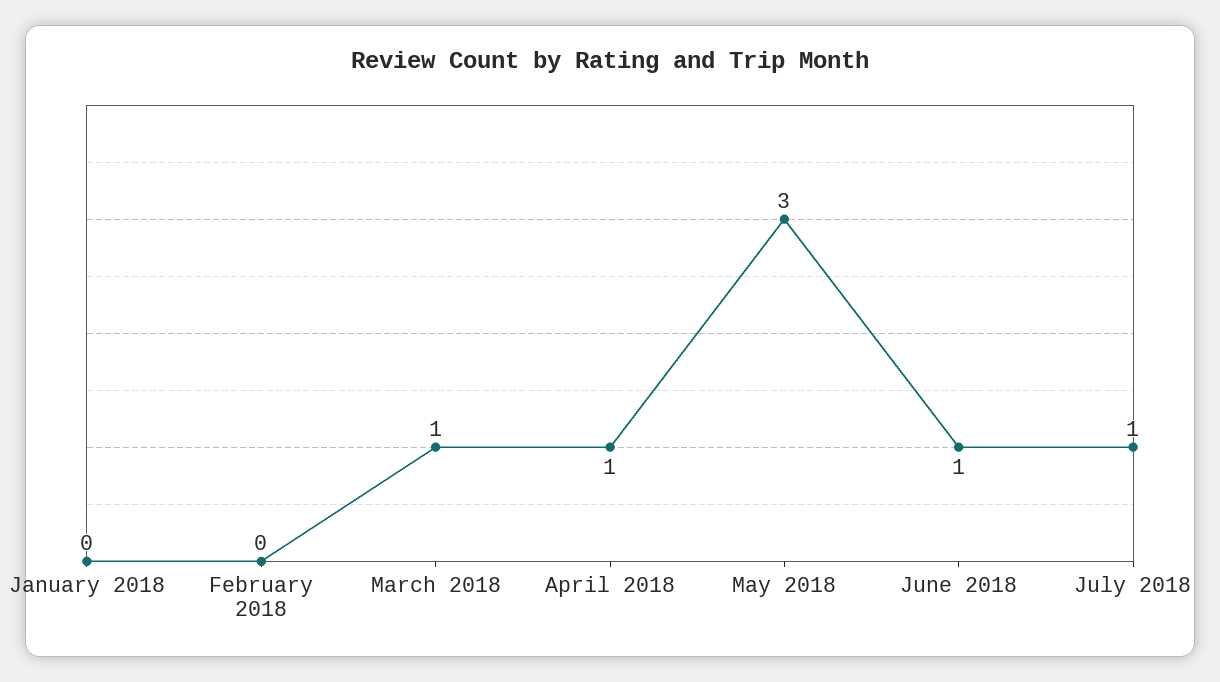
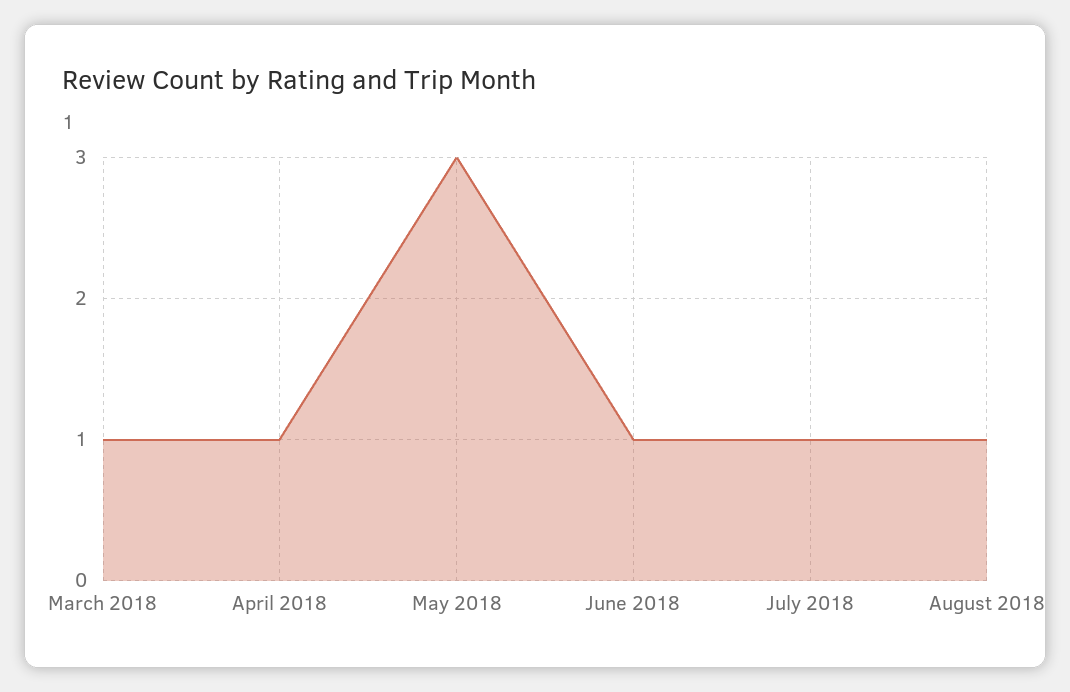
January 2018: 0 -> none
February 2018: 0 -> none
August 2018: none -> 1

